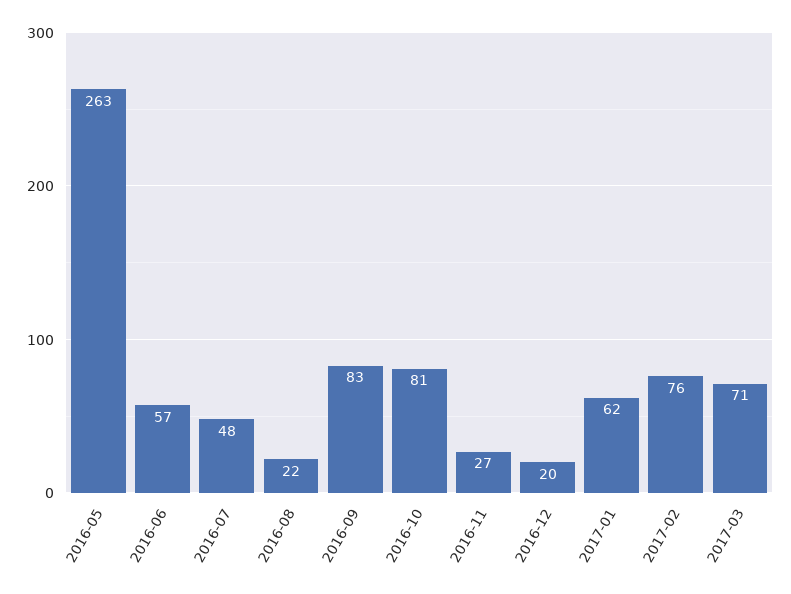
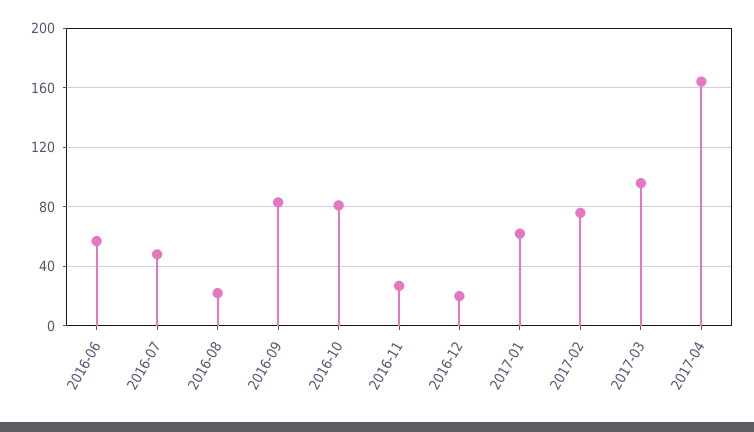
2016-05: 263 -> none
2017-03: 71 -> 95
2017-04: none -> 165

